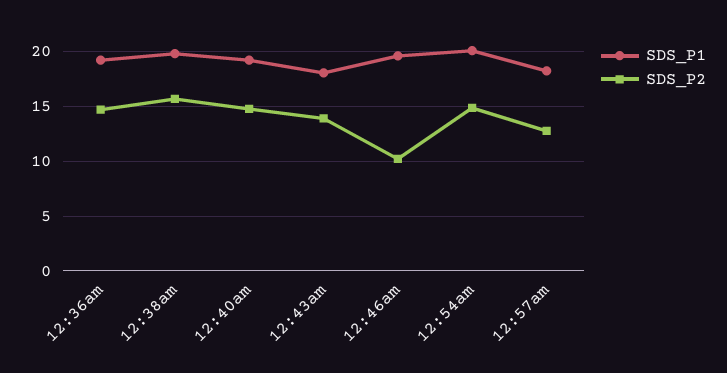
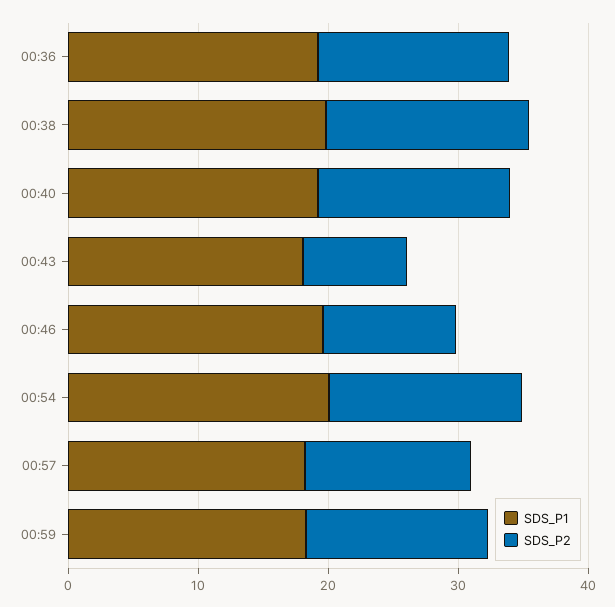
SDS_P2, 12:43am: 14 -> 8
SDS_P1, 00:59: none -> 18
SDS_P2, 00:59: none -> 14

